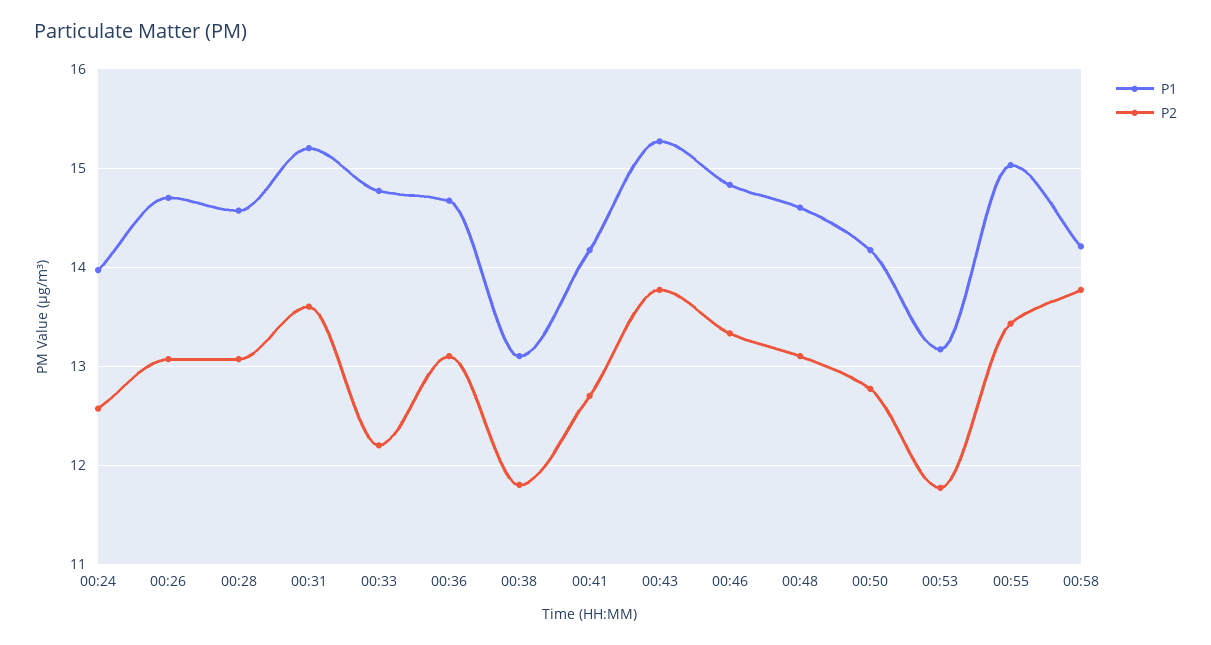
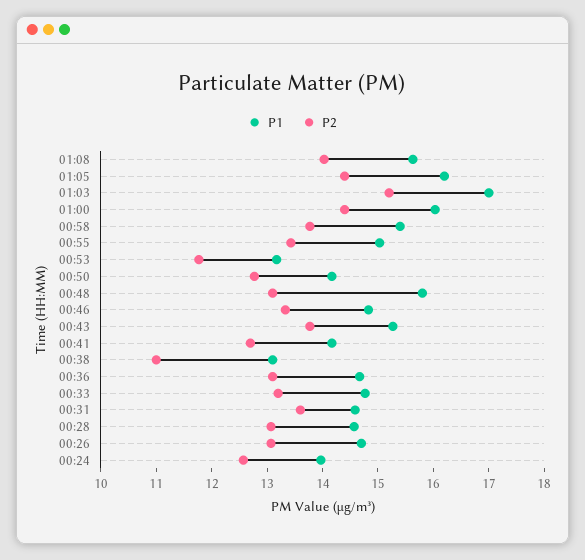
P1, 00:31: 15.2 -> 14.6
P2, 00:33: 12.2 -> 13.2
P2, 00:38: 11.8 -> 11
P1, 00:48: 14.6 -> 15.8
P1, 00:58: 14.2 -> 15.4
P1, 01:08: none -> 15.6
P2, 01:08: none -> 14
P1, 01:05: none -> 16.2
P2, 01:05: none -> 14.4
P1, 01:03: none -> 17
P2, 01:03: none -> 15.2
P1, 01:00: none -> 16
P2, 01:00: none -> 14.4

